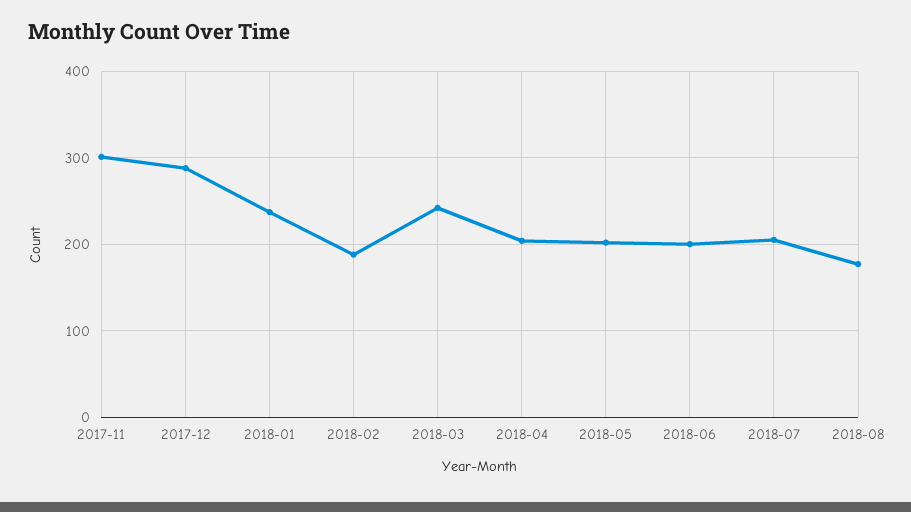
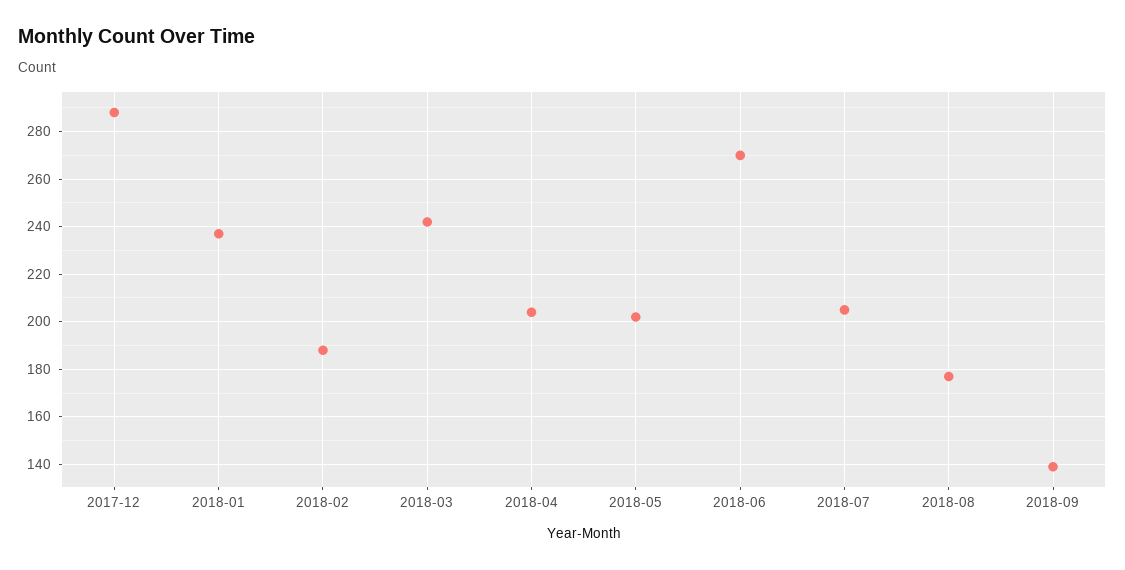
2017-11: 300 -> none
2018-06: 200 -> 270
2018-09: none -> 140

